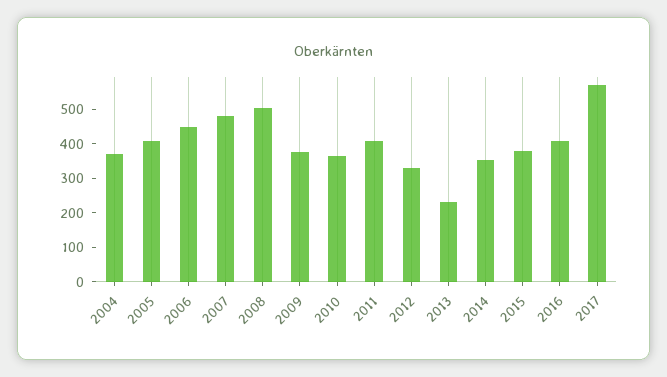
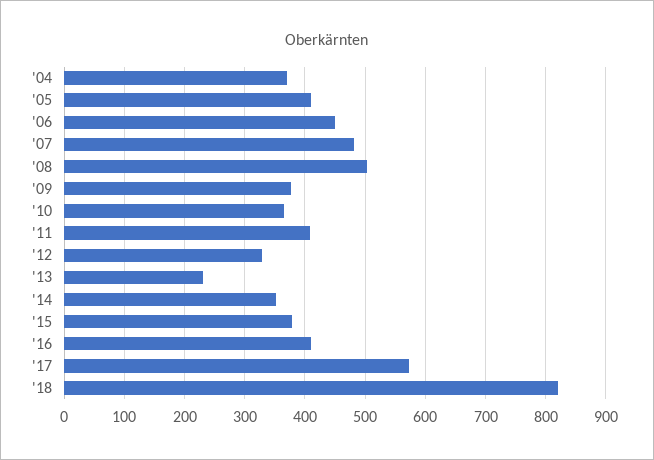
'18: none -> 820

